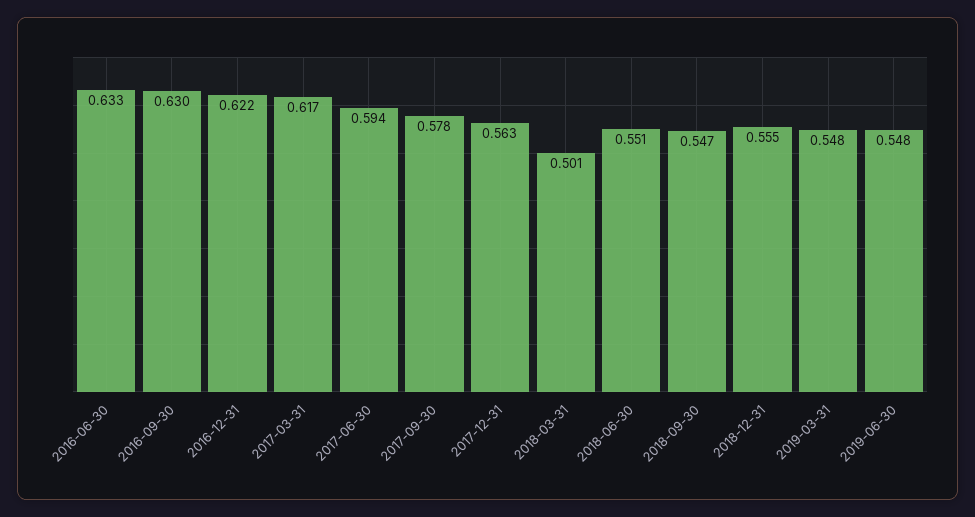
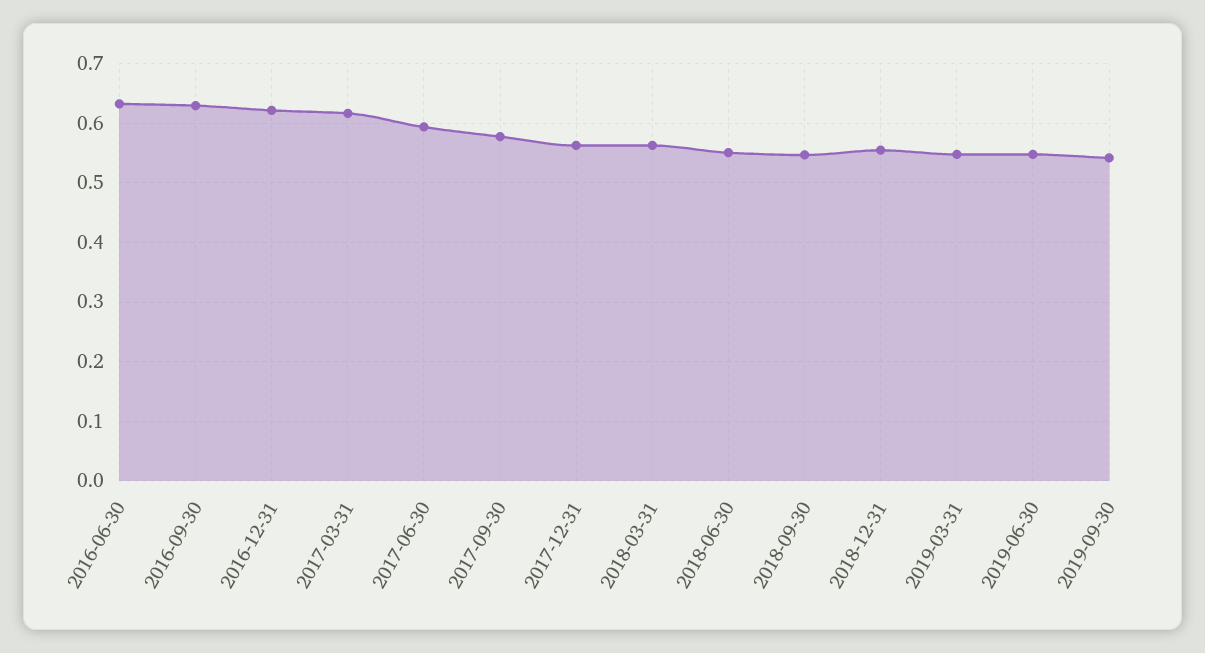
2018-03-31: 0.501 -> 0.56
2019-09-30: none -> 0.54

